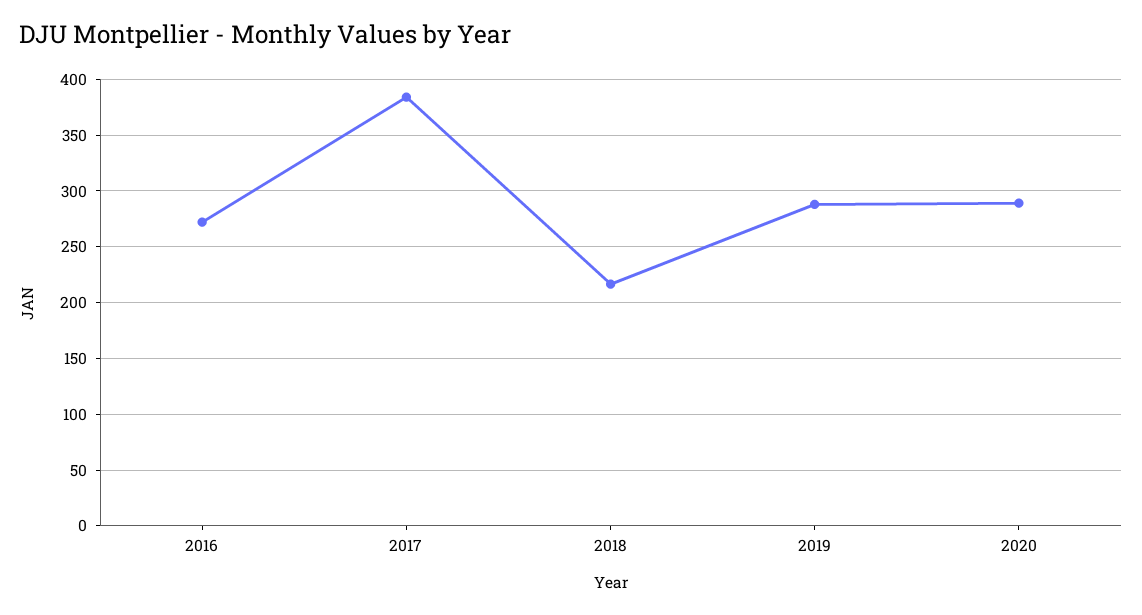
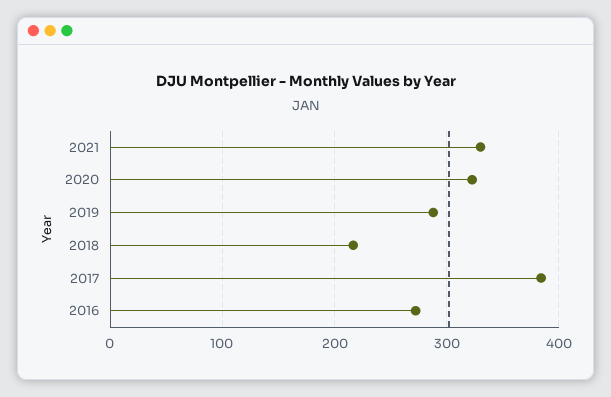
2020: 290 -> 320
2021: none -> 330

